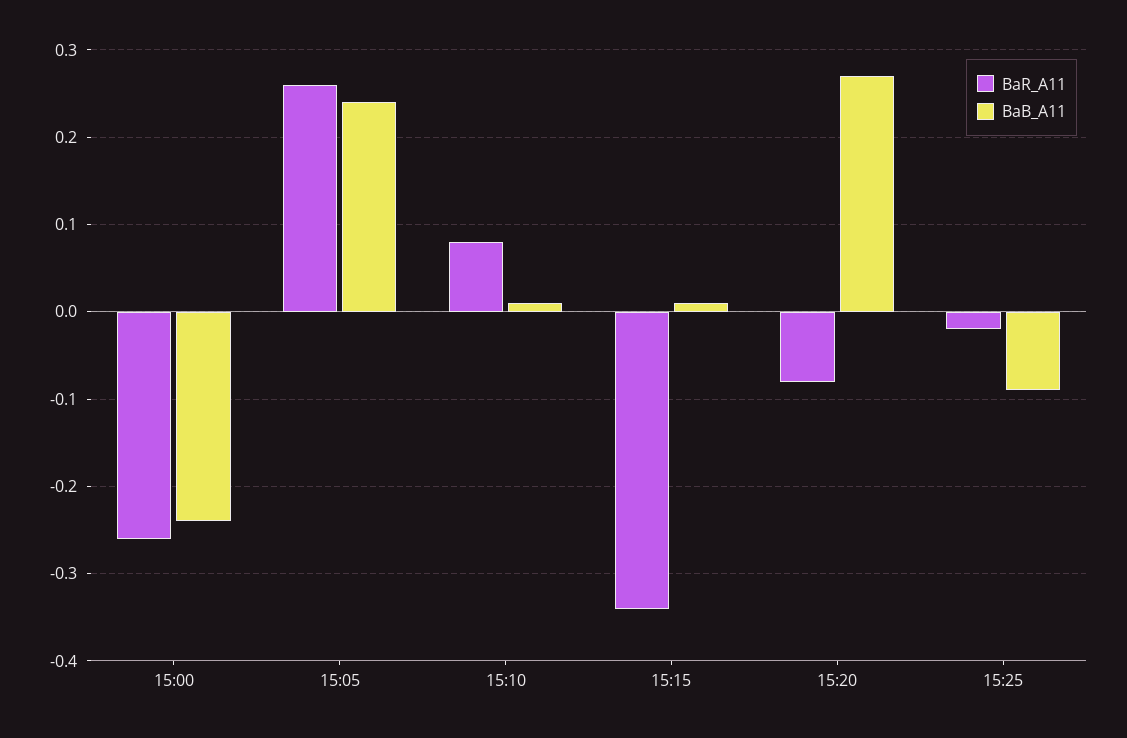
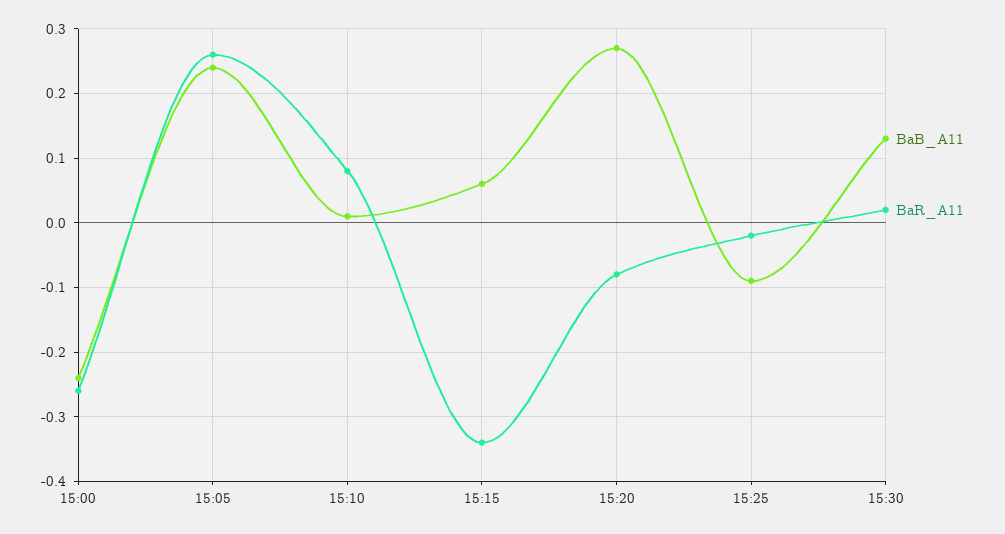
BaB_A11, 15:15: 0.01 -> 0.06
BaB_A11, 15:30: none -> 0.13
BaR_A11, 15:30: none -> 0.02

